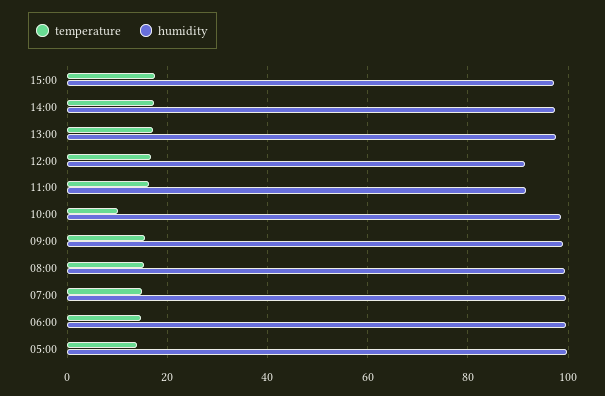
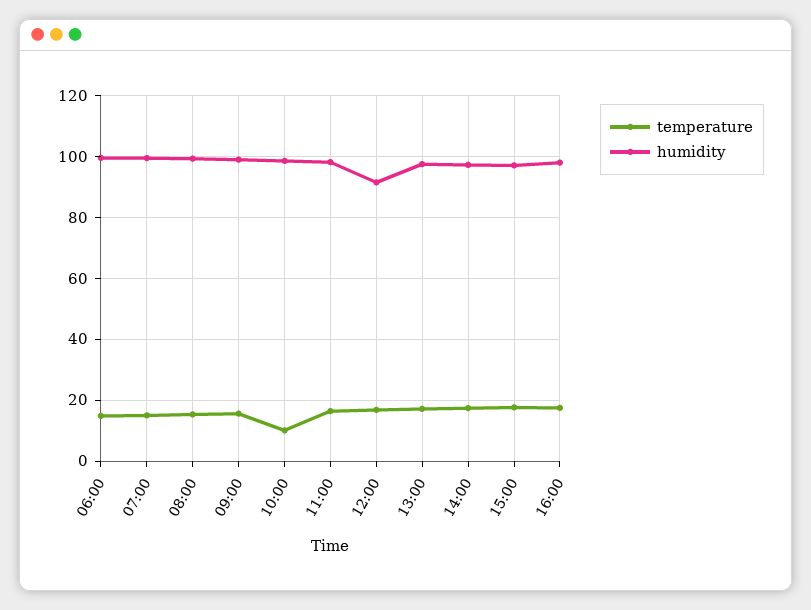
humidity, 11:00: 92 -> 98
temperature, 05:00: 14 -> none
humidity, 05:00: 100 -> none
temperature, 16:00: none -> 18
humidity, 16:00: none -> 98

